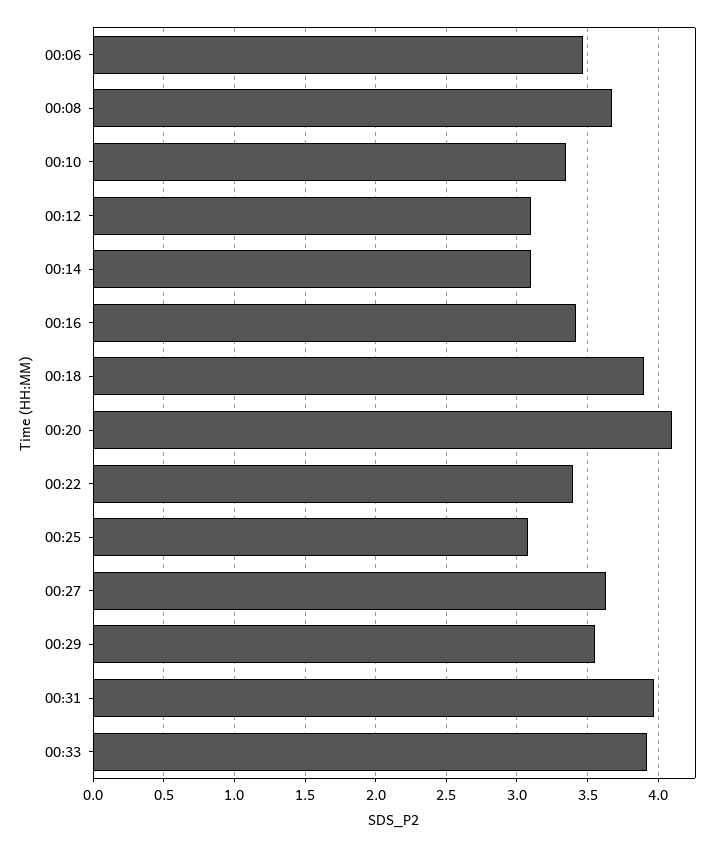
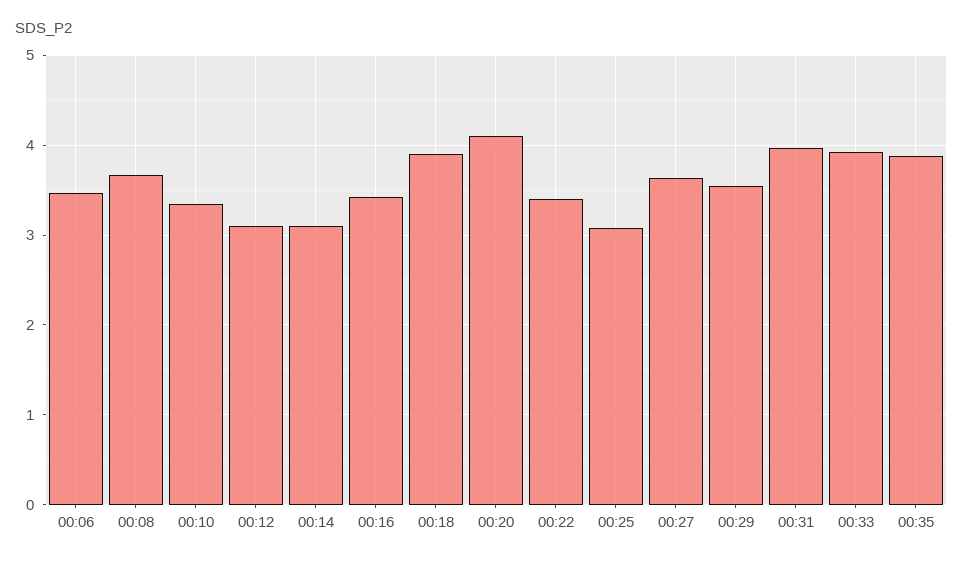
00:35: none -> 3.9

